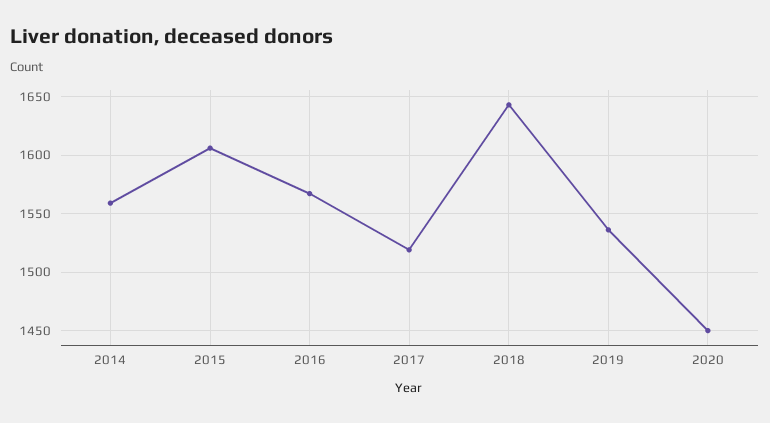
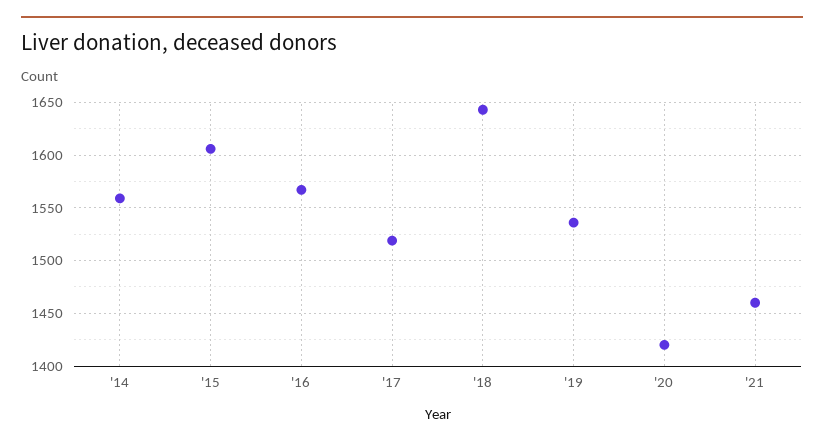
2020: 1450 -> 1420
'21: none -> 1460

